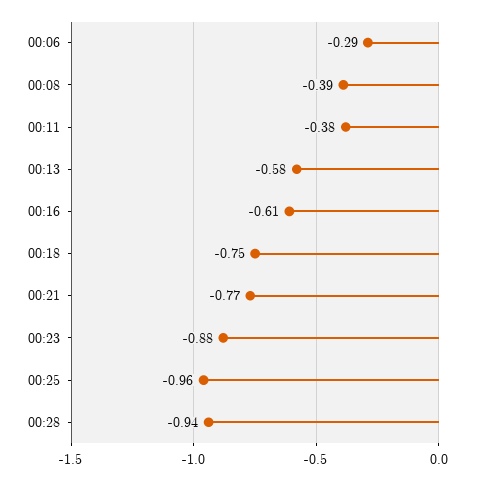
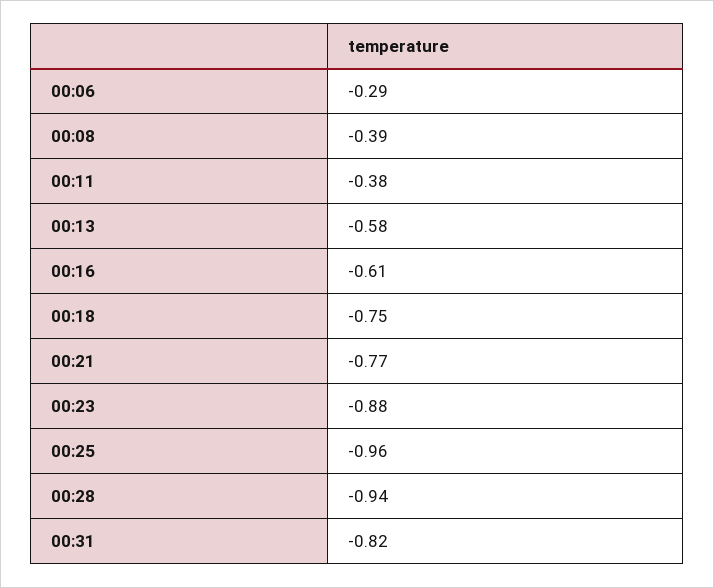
00:31: none -> -0.82

